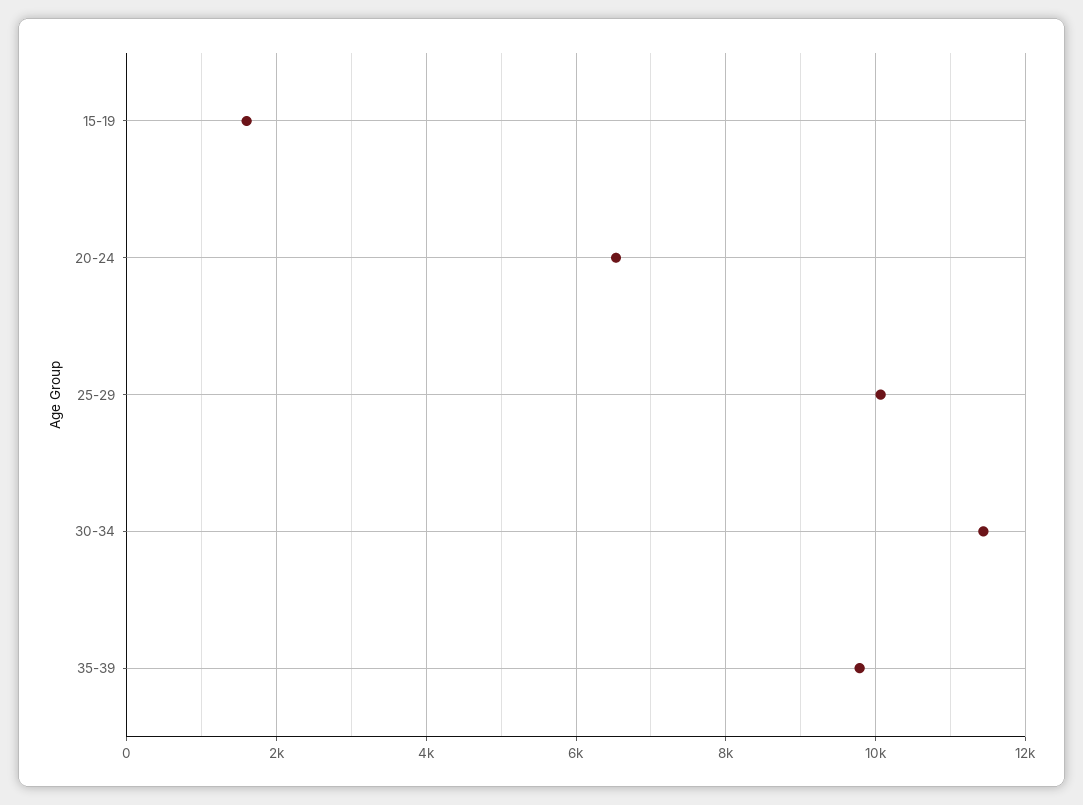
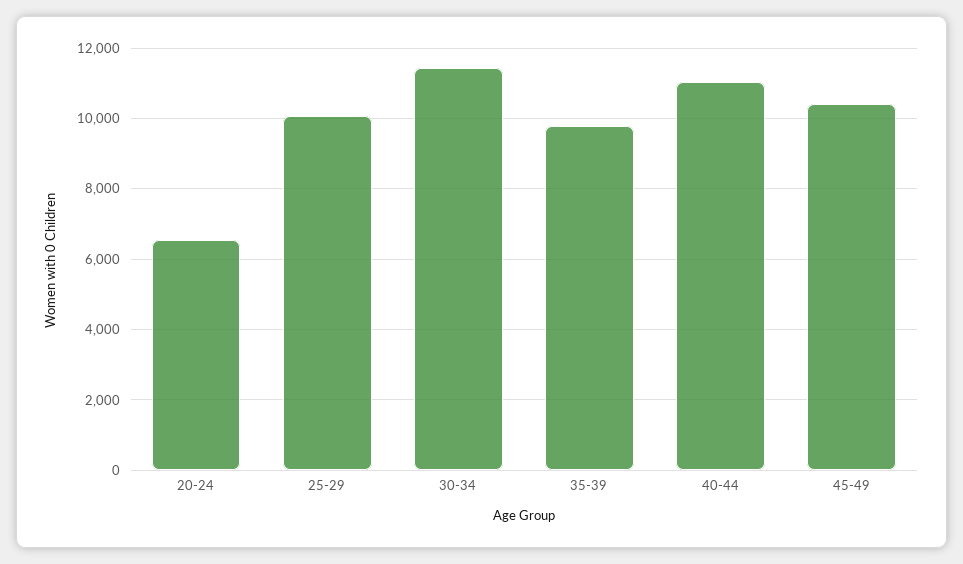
15-19: 1600 -> none
40-44: none -> 11000
45-49: none -> 10400

